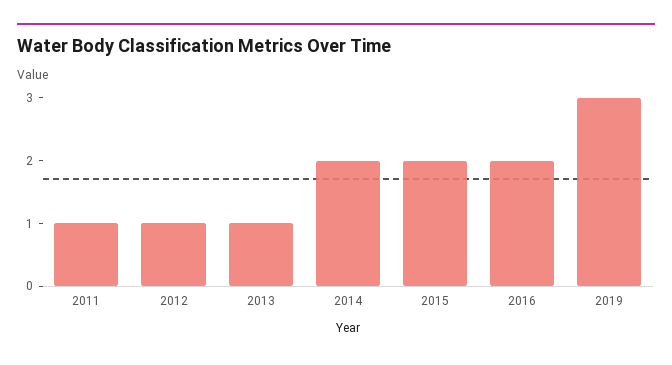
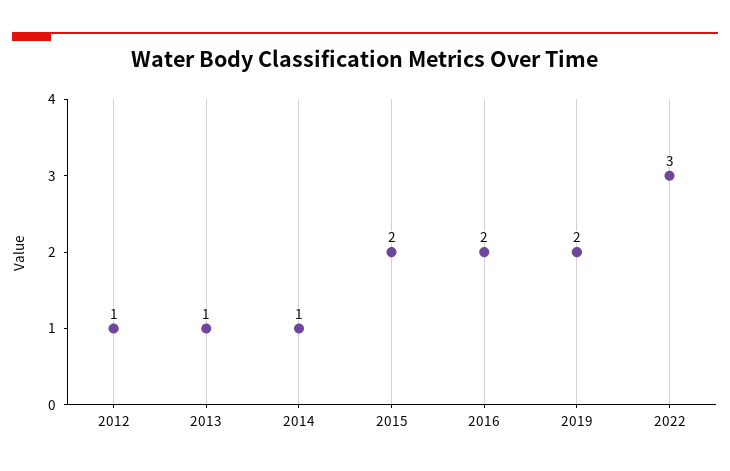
2011: 1 -> none
2014: 2 -> 1
2019: 3 -> 2
2022: none -> 3

